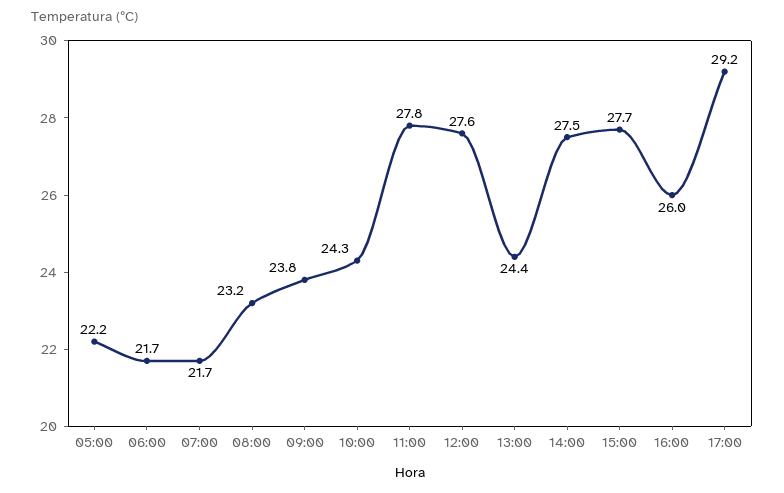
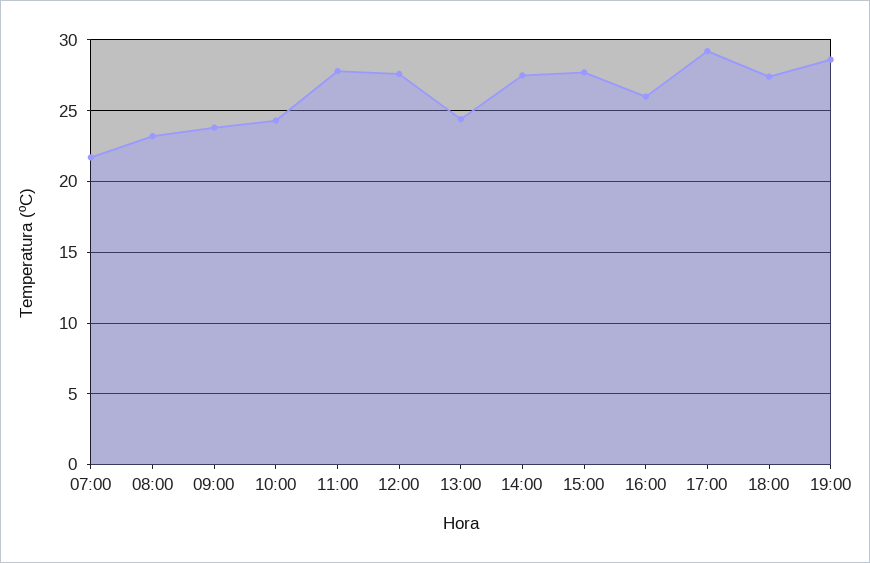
05:00: 22.2 -> none
06:00: 21.7 -> none
18:00: none -> 27.5
19:00: none -> 28.5

